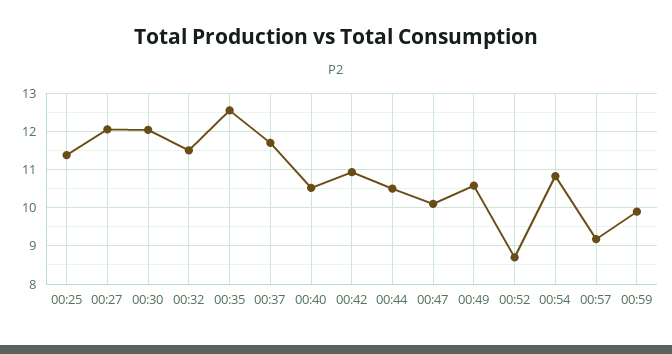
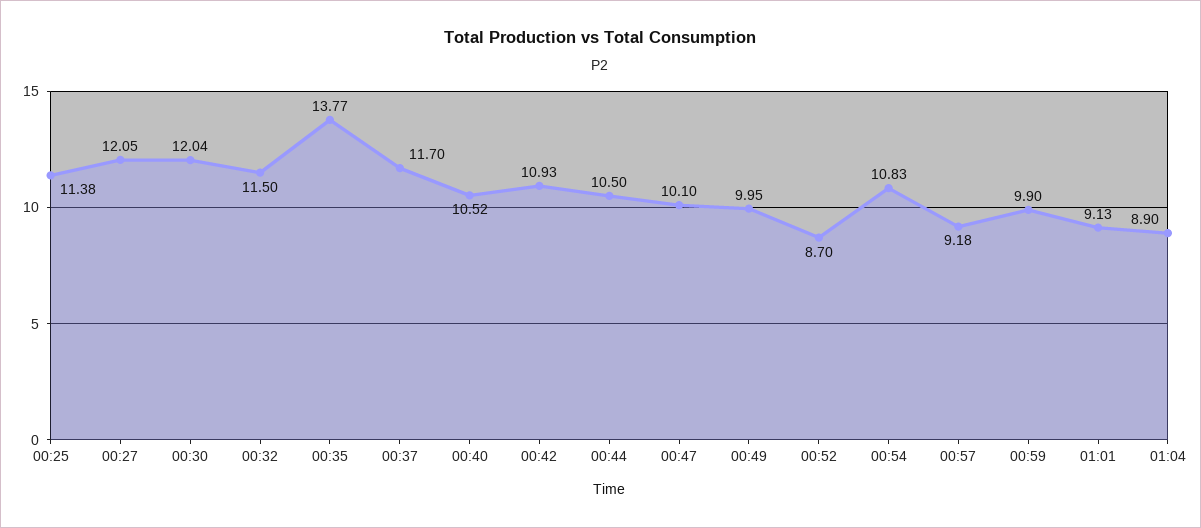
00:35: 12.6 -> 13.77
00:49: 10.6 -> 9.95
01:01: none -> 9.13
01:04: none -> 8.9

